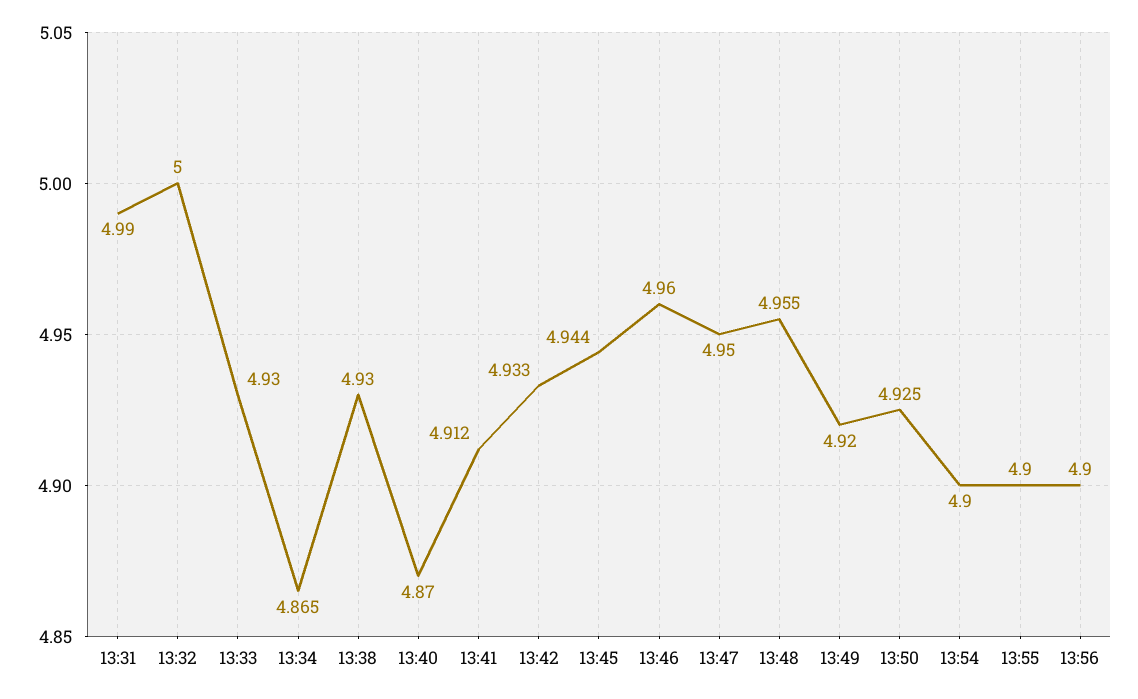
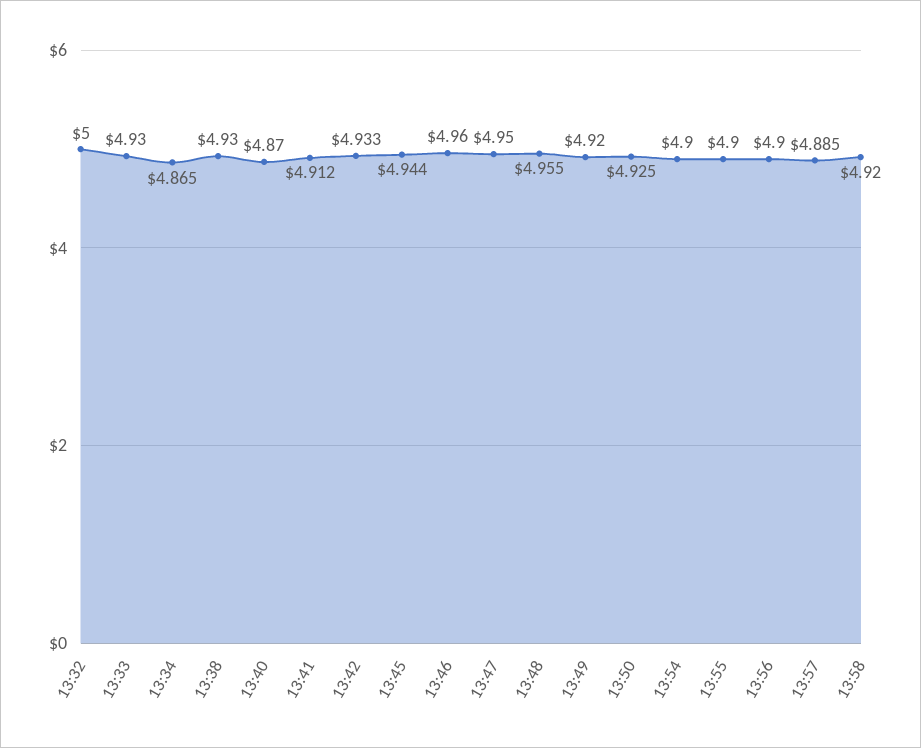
13:31: 4.99 -> none
13:57: none -> 4.885
13:58: none -> 4.92

